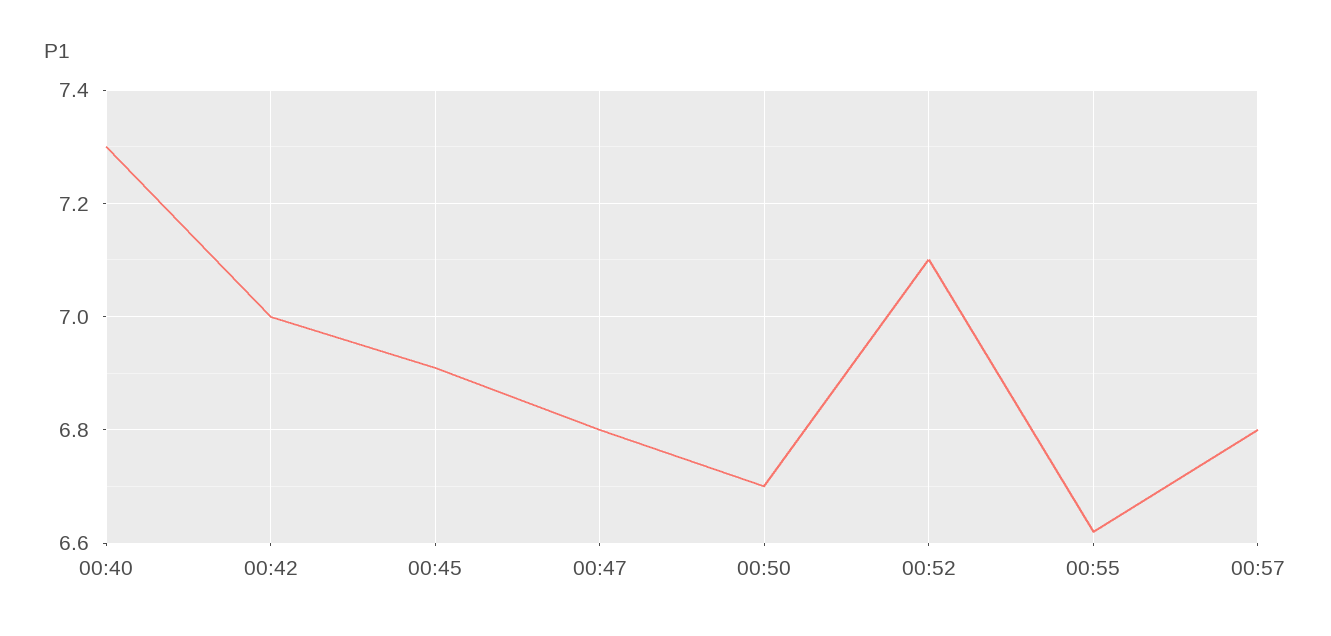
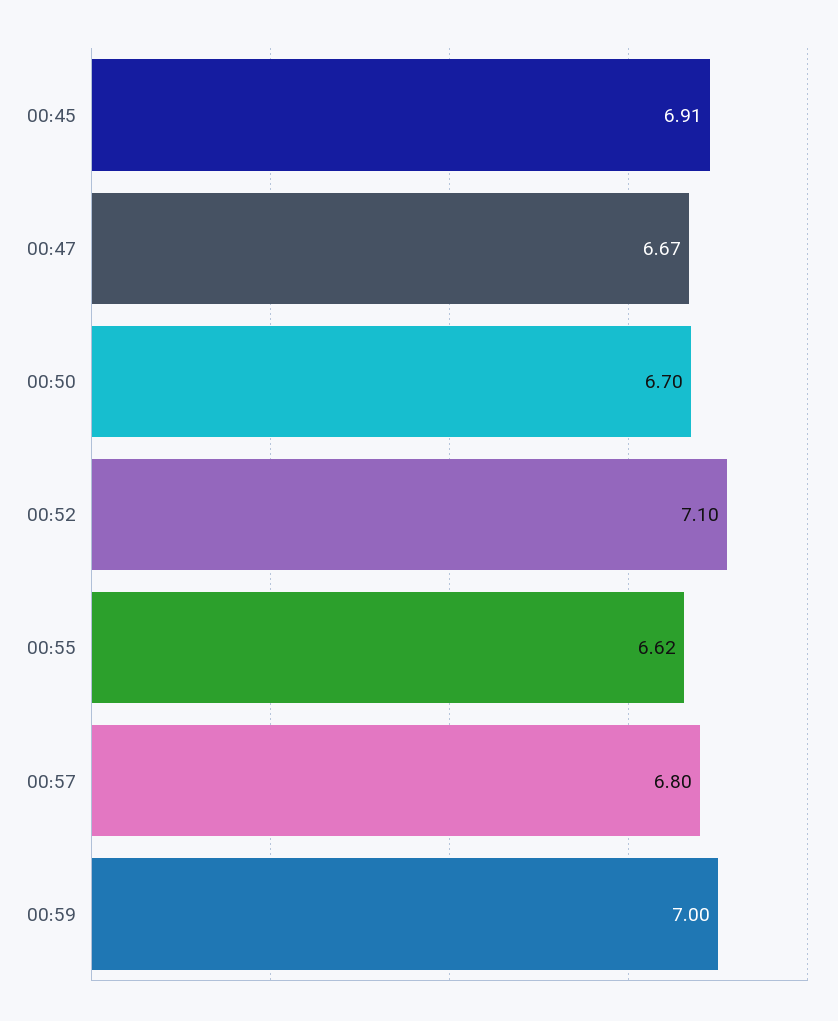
00:40: 7.3 -> none
00:42: 7 -> none
00:47: 6.8 -> 6.67
00:59: none -> 7

